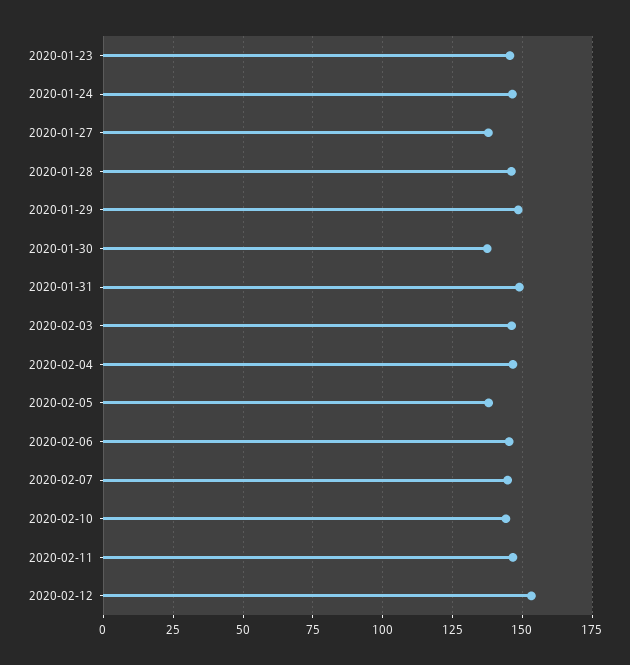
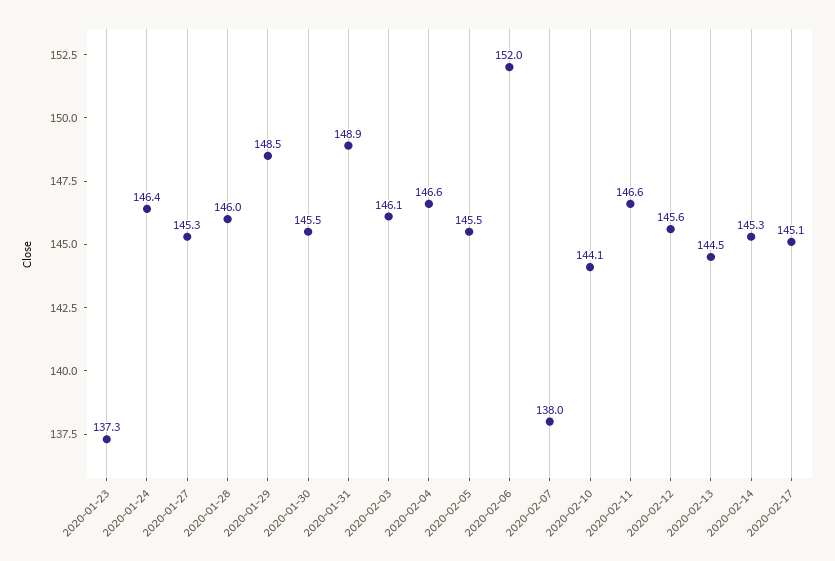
2020-01-23: 145 -> 137.3
2020-01-27: 137.5 -> 145.3
2020-01-30: 137.5 -> 145.5
2020-02-05: 137.5 -> 145.5
2020-02-06: 145 -> 152
2020-02-07: 145 -> 138
2020-02-12: 152.5 -> 145.6
2020-02-13: none -> 144.5
2020-02-14: none -> 145.3
2020-02-17: none -> 145.1

